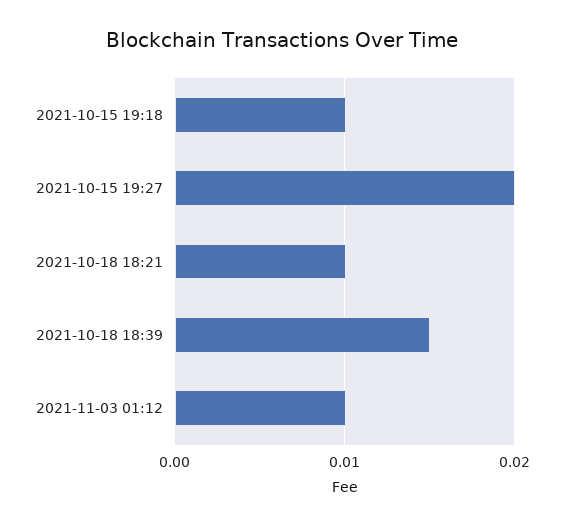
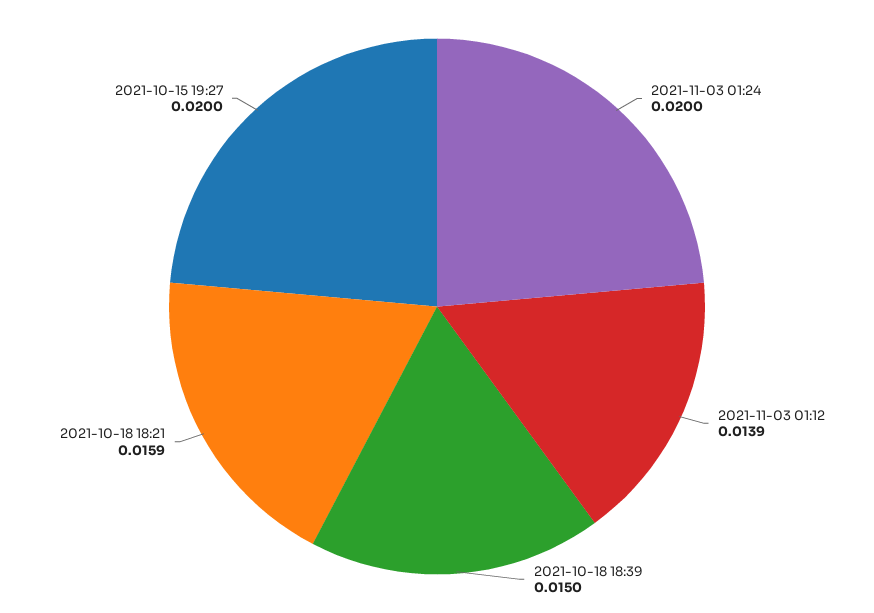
2021-10-15 19:18: 0.01 -> none
2021-10-18 18:21: 0.01 -> 0.0159
2021-11-03 01:12: 0.01 -> 0.0139
2021-11-03 01:24: none -> 0.02

